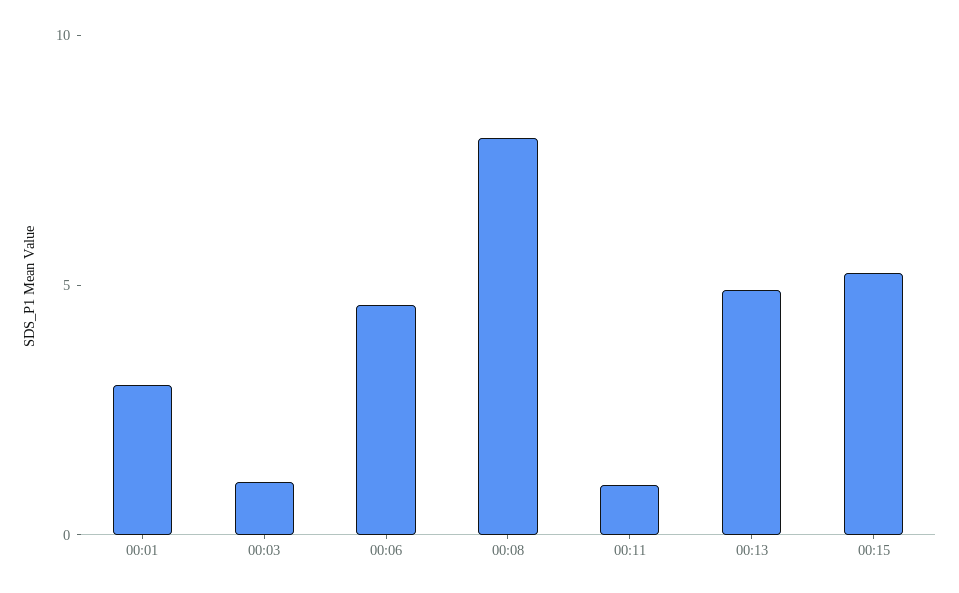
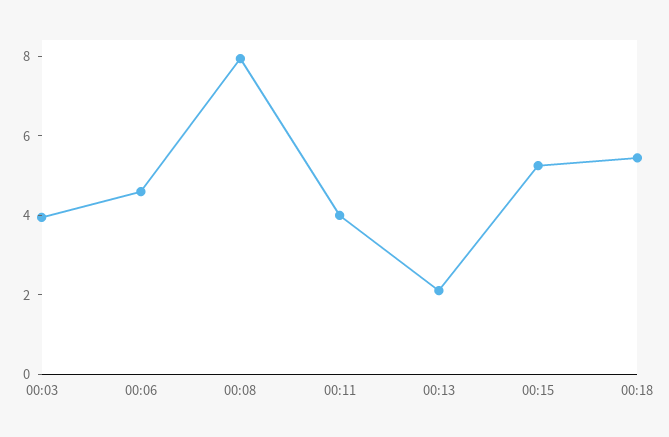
00:01: 3 -> none
00:03: 1 -> 4
00:11: 1 -> 4
00:13: 5 -> 2
00:18: none -> 5.5

